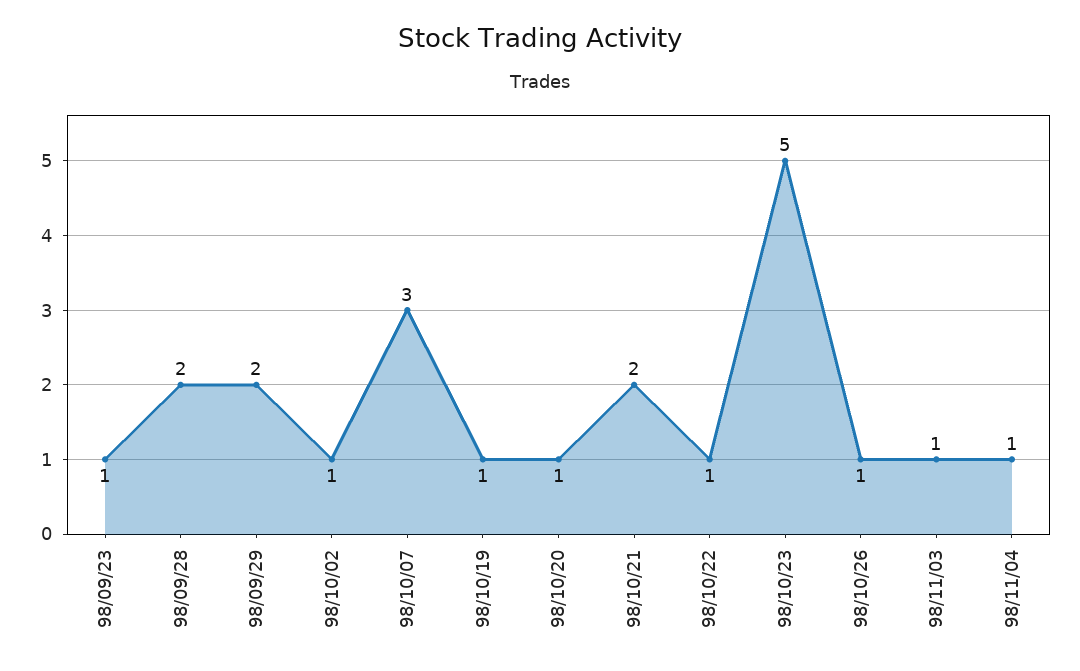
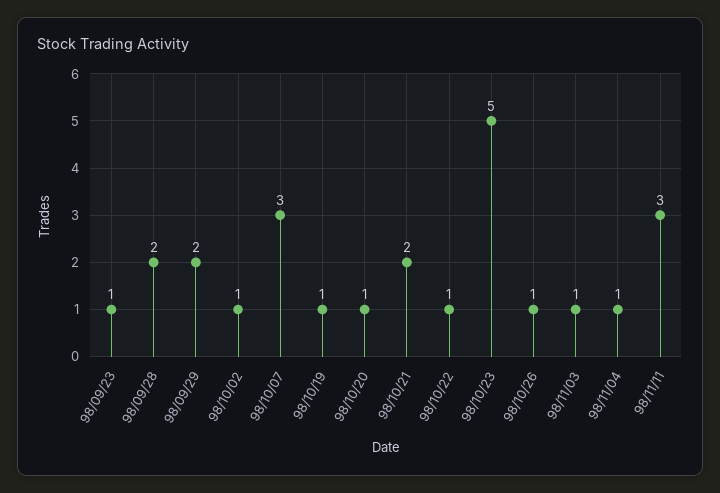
98/11/11: none -> 3

